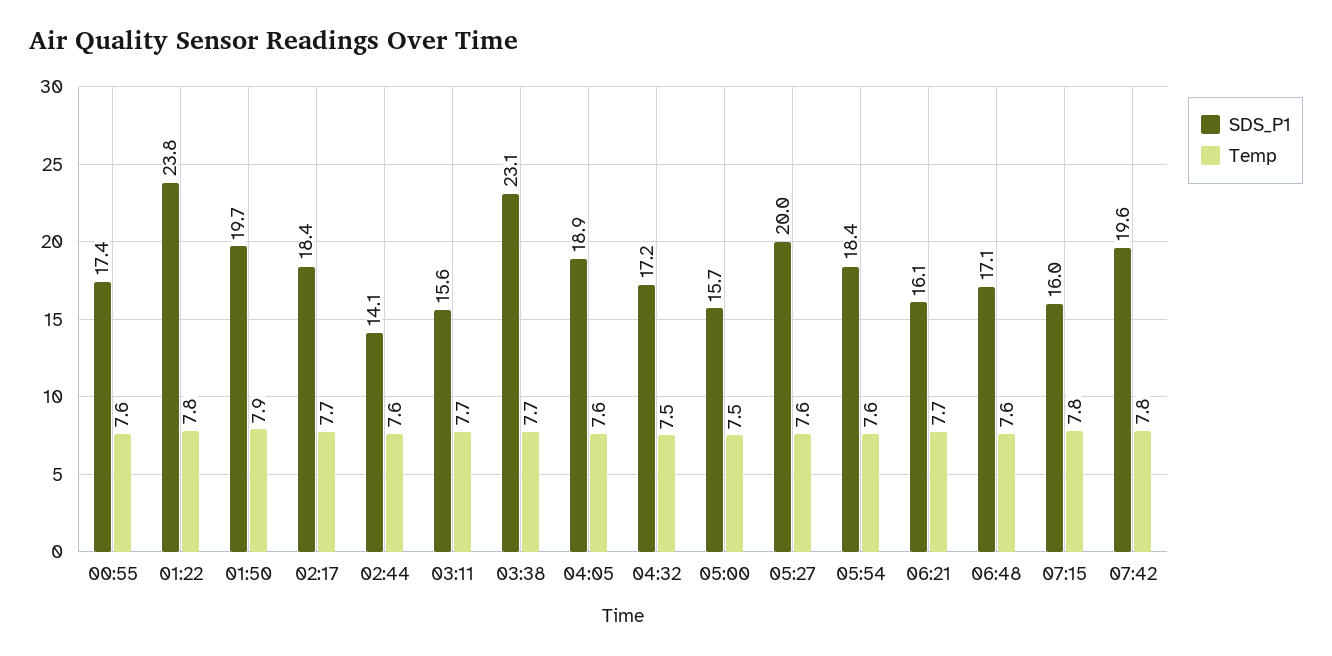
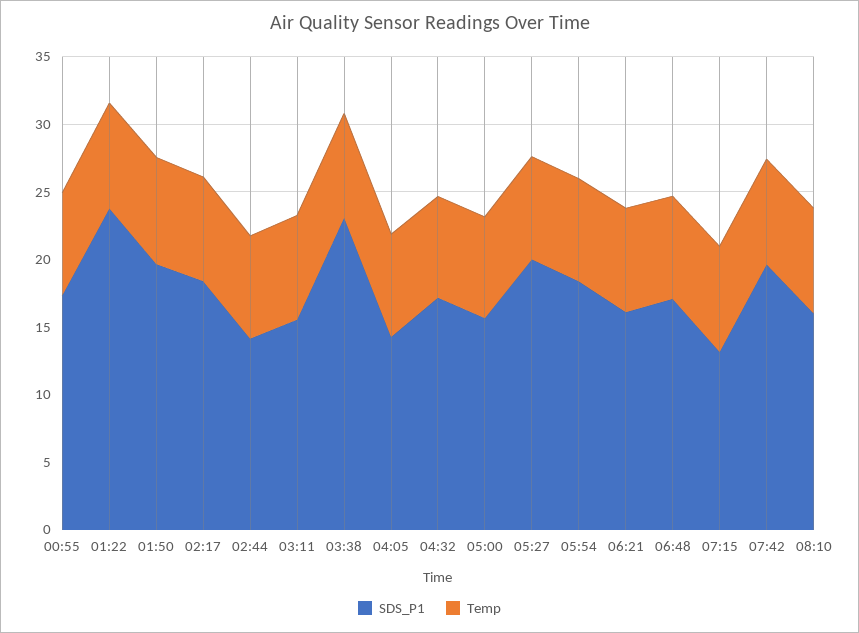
SDS_P1, 04:05: 18.9 -> 14
SDS_P1, 07:15: 16 -> 13
SDS_P1, 08:10: none -> 16
Temp, 08:10: none -> 8

